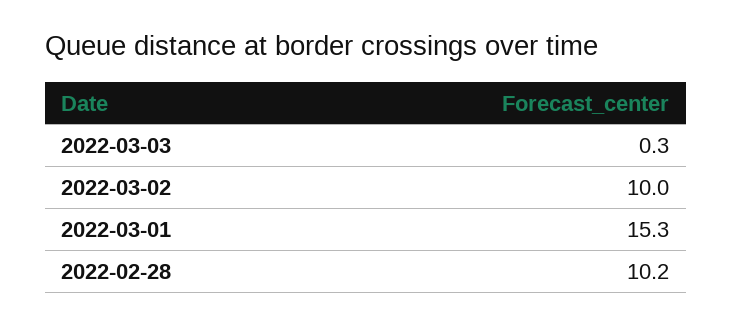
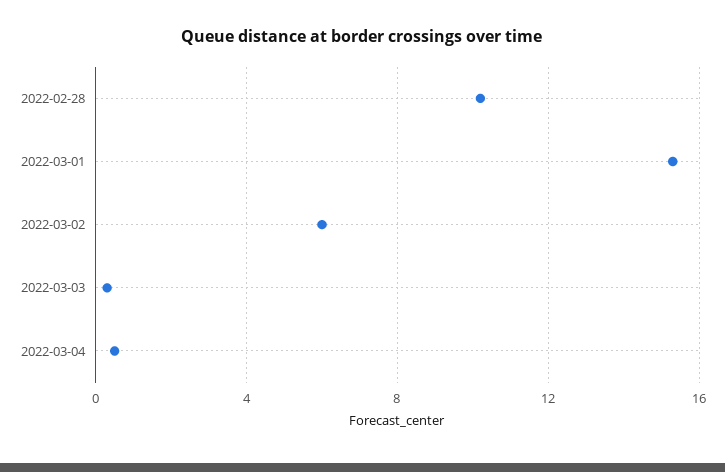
2022-03-02: 10 -> 6
2022-03-04: none -> 0.5

